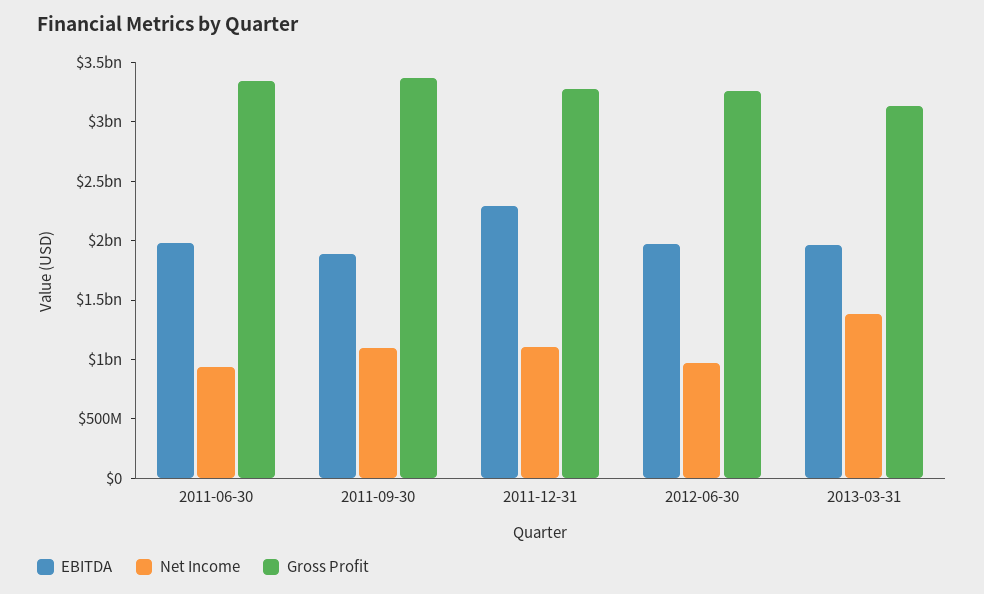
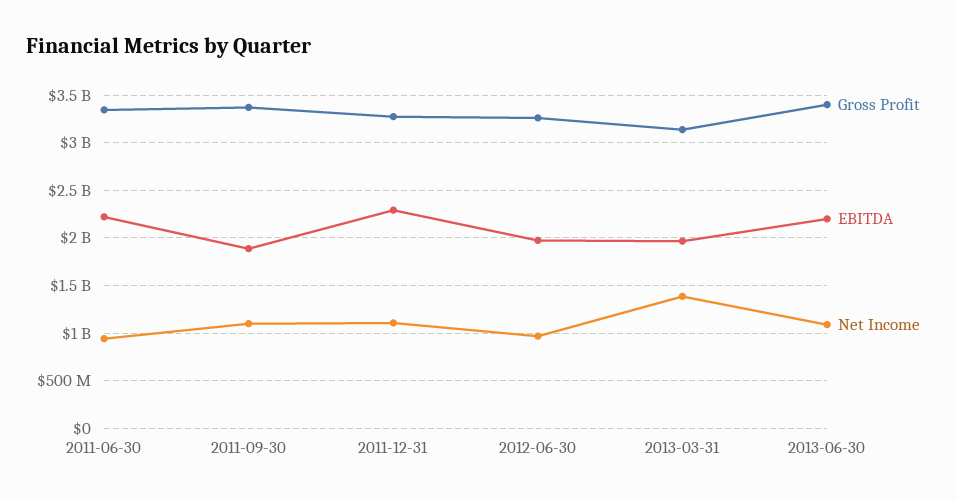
EBITDA, 2011-06-30: 2000000000 -> 2200000000
Gross Profit, 2013-06-30: none -> 3400000000
EBITDA, 2013-06-30: none -> 2200000000
Net Income, 2013-06-30: none -> 1100000000

